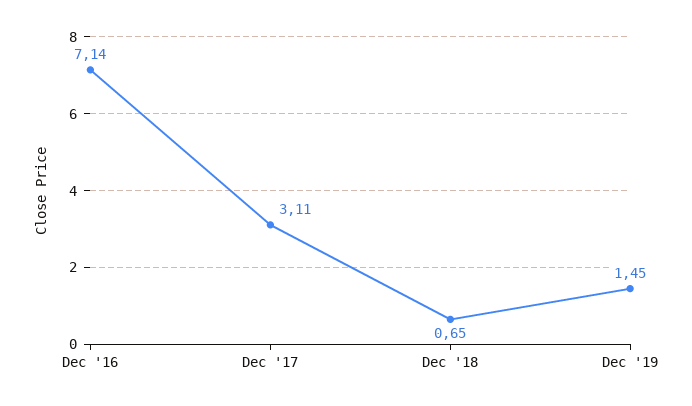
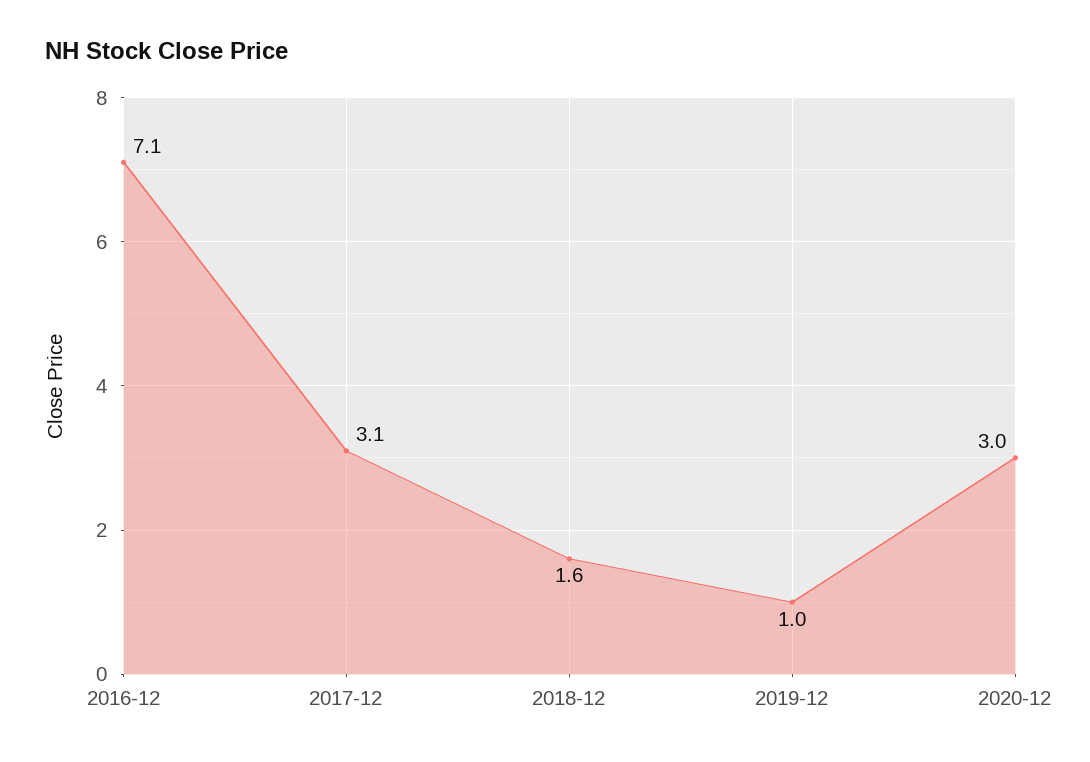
Dec '18: 0.65 -> 1.6
Dec '19: 1.45 -> 1
2020-12: none -> 3

